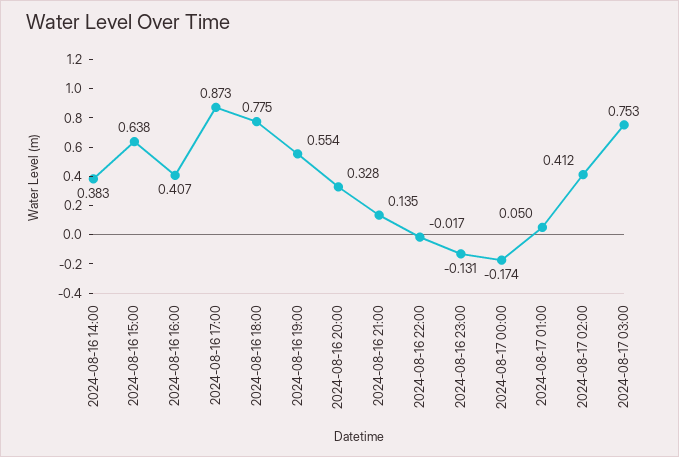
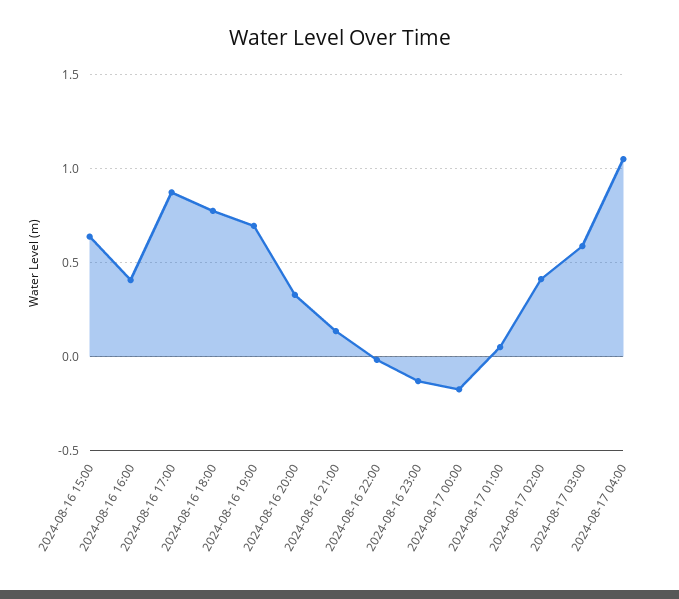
2024-08-16 14:00: 0.383 -> none
2024-08-16 19:00: 0.554 -> 0.7
2024-08-17 03:00: 0.753 -> 0.6
2024-08-17 04:00: none -> 1.05

